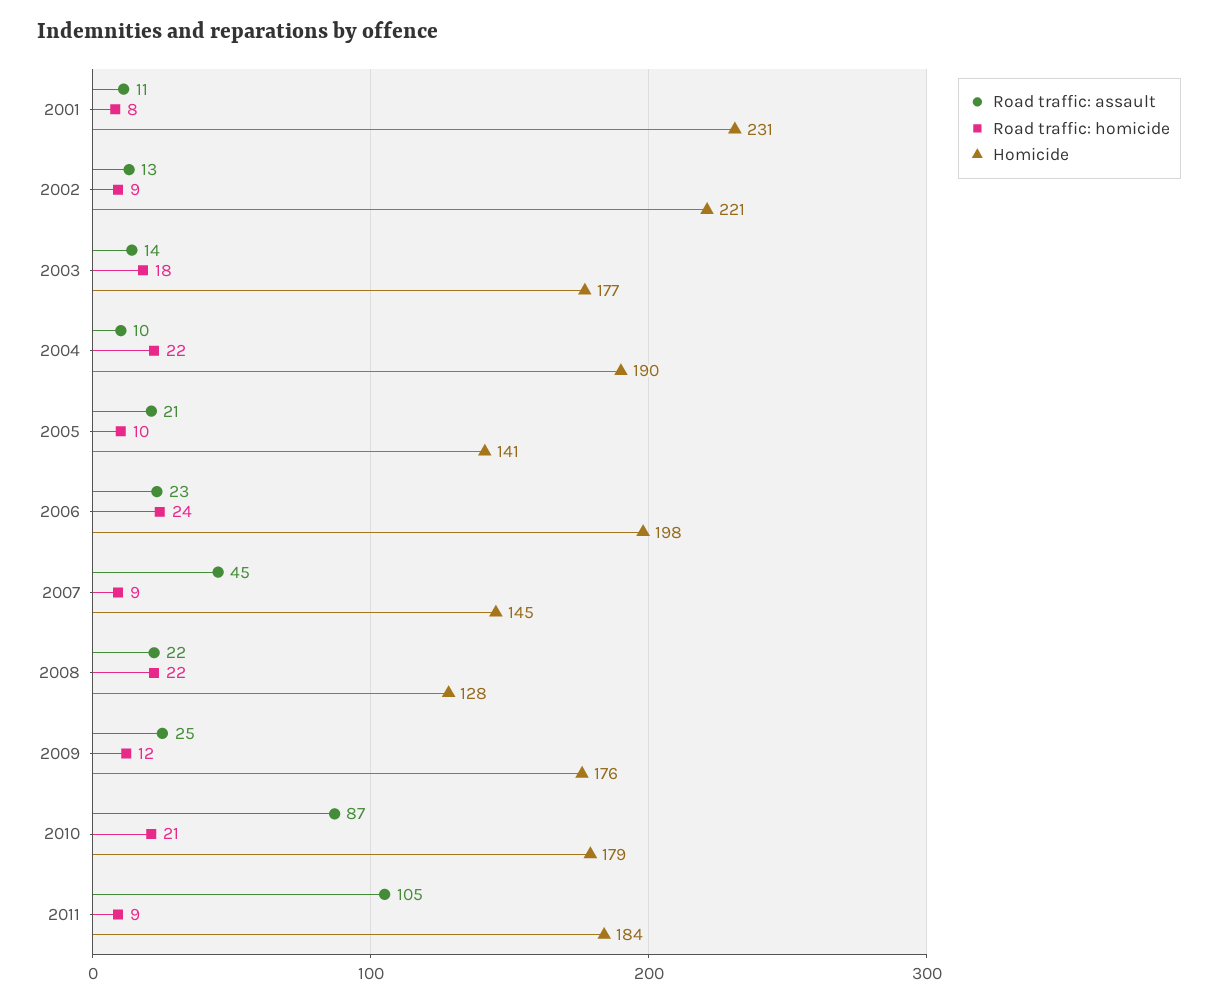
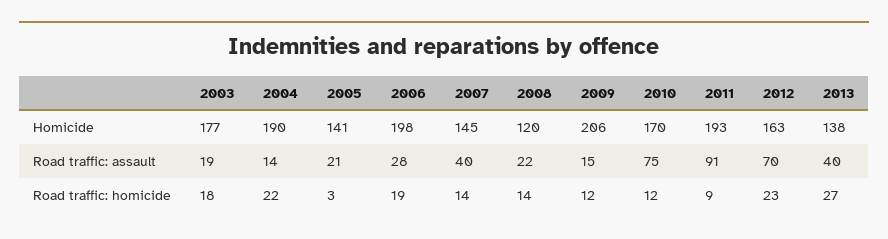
Road traffic: assault, 2001: 11 -> none
Road traffic: homicide, 2001: 8 -> none
Homicide, 2001: 231 -> none
Road traffic: assault, 2002: 13 -> none
Road traffic: homicide, 2002: 9 -> none
Homicide, 2002: 221 -> none
Road traffic: assault, 2003: 14 -> 19
Road traffic: assault, 2004: 10 -> 14
Road traffic: homicide, 2005: 10 -> 3
Road traffic: assault, 2006: 23 -> 28
Road traffic: homicide, 2006: 24 -> 19
Road traffic: assault, 2007: 45 -> 40
Road traffic: homicide, 2007: 9 -> 14
Road traffic: homicide, 2008: 22 -> 14
Homicide, 2008: 128 -> 120
Road traffic: assault, 2009: 25 -> 15
Homicide, 2009: 176 -> 206
Road traffic: assault, 2010: 87 -> 75
Road traffic: homicide, 2010: 21 -> 12
Homicide, 2010: 179 -> 170
Road traffic: assault, 2011: 105 -> 91
Homicide, 2011: 184 -> 193
Homicide, 2012: none -> 163
Homicide, 2013: none -> 138
Road traffic: assault, 2012: none -> 70
Road traffic: assault, 2013: none -> 40
Road traffic: homicide, 2012: none -> 23
Road traffic: homicide, 2013: none -> 27

